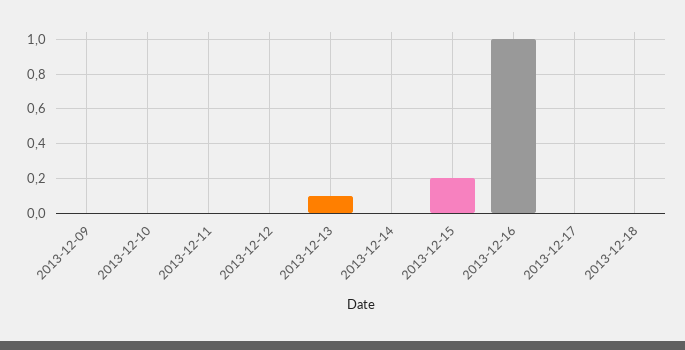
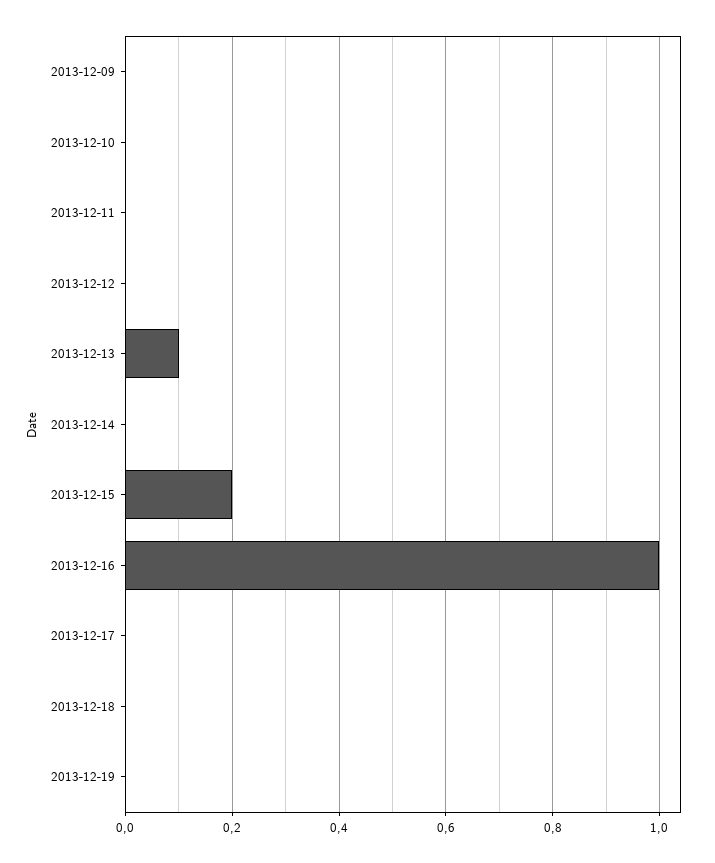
2013-12-19: none -> 0

